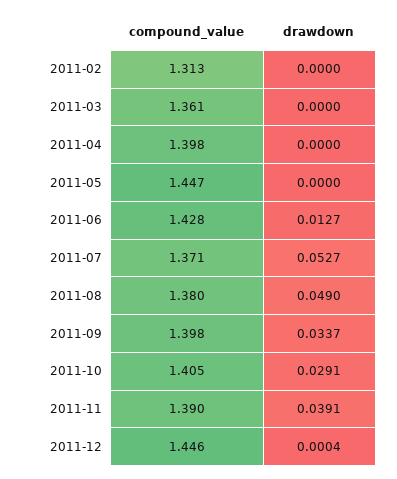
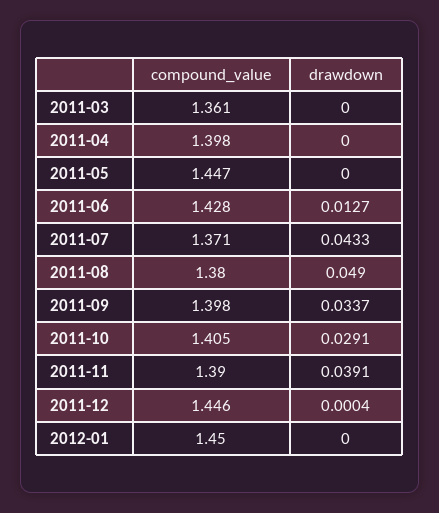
compound_value, 2011-02: 1.313 -> none
drawdown, 2011-02: 0 -> none
drawdown, 2011-07: 0.0527 -> 0.0433
compound_value, 2012-01: none -> 1.45
drawdown, 2012-01: none -> 0

